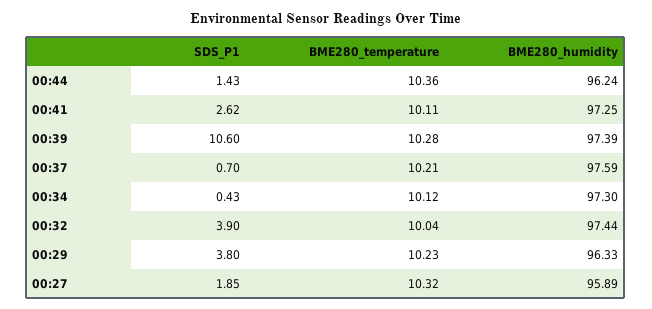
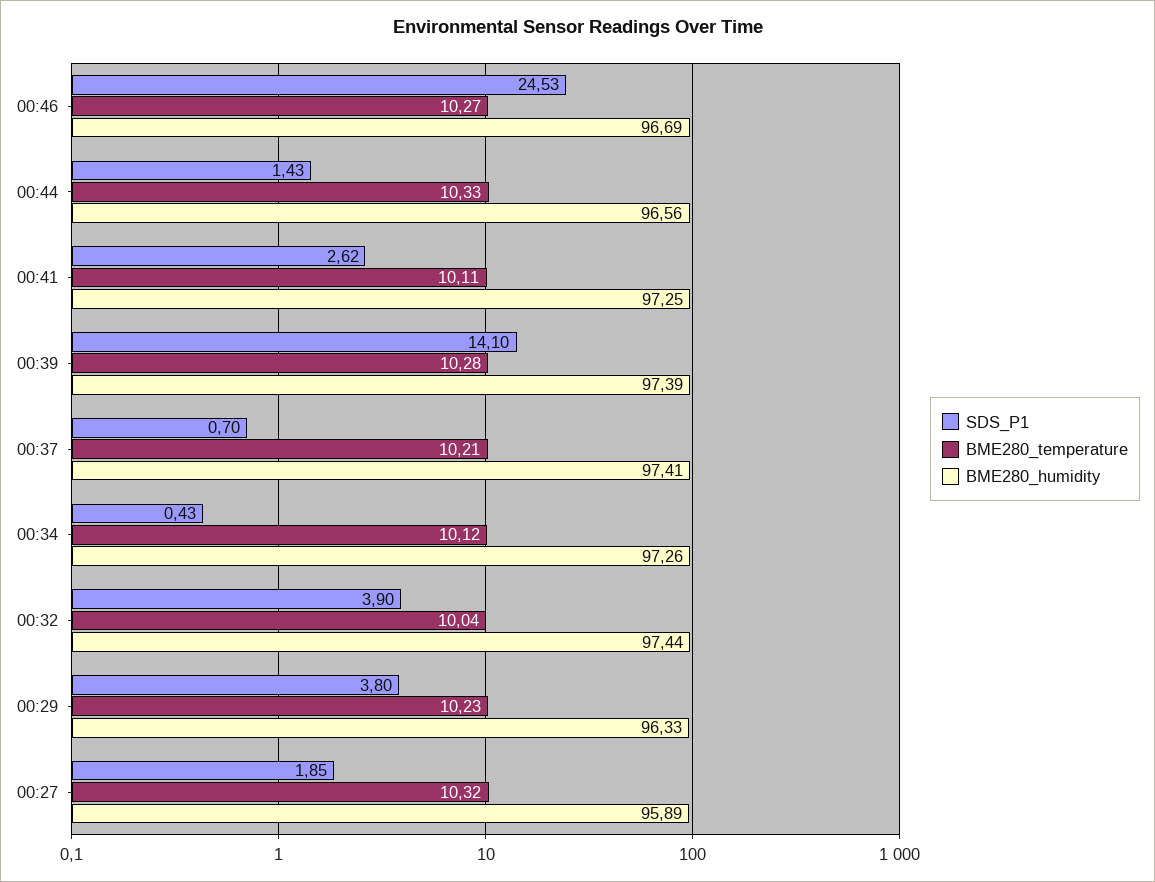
BME280_temperature, 00:44: 10.36 -> 10.33
BME280_humidity, 00:44: 96.24 -> 96.56
SDS_P1, 00:39: 10.6 -> 14.1
BME280_humidity, 00:37: 97.59 -> 97.41
BME280_humidity, 00:34: 97.3 -> 97.26
SDS_P1, 00:46: none -> 24.53
BME280_temperature, 00:46: none -> 10.27
BME280_humidity, 00:46: none -> 96.69

